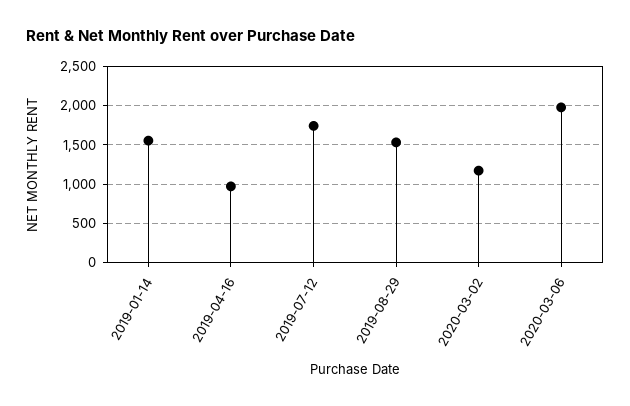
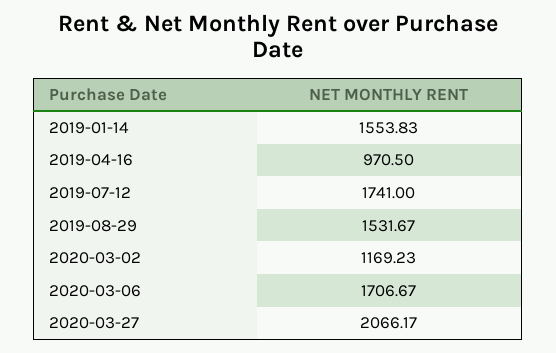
2020-03-06: 2000 -> 1706.67
2020-03-27: none -> 2066.17

